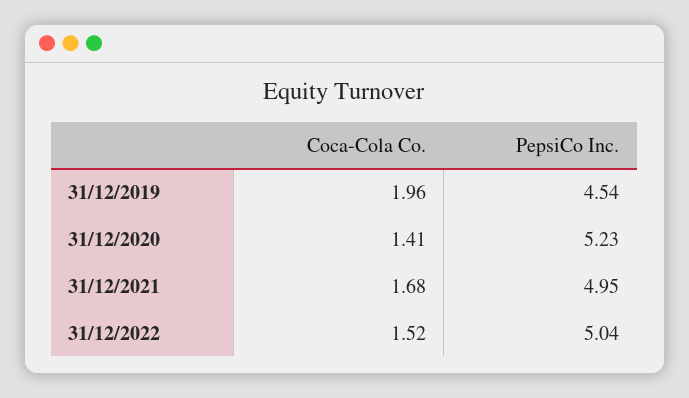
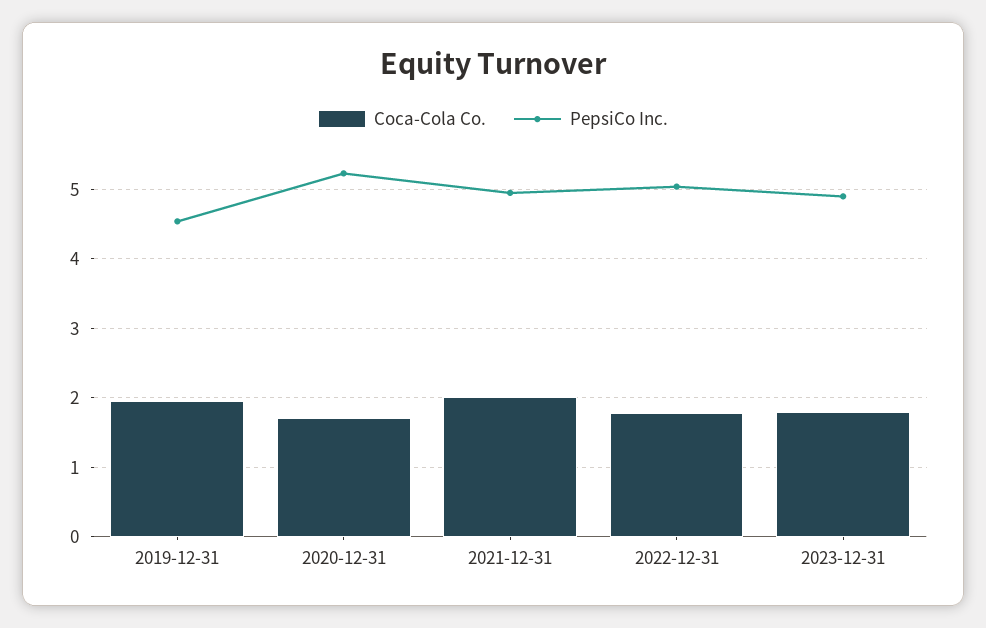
Coca-Cola Co., 31/12/2020: 1.41 -> 1.7
Coca-Cola Co., 31/12/2021: 1.68 -> 2
Coca-Cola Co., 31/12/2022: 1.52 -> 1.8
Coca-Cola Co., 2023-12-31: none -> 1.8
PepsiCo Inc., 2023-12-31: none -> 4.9

